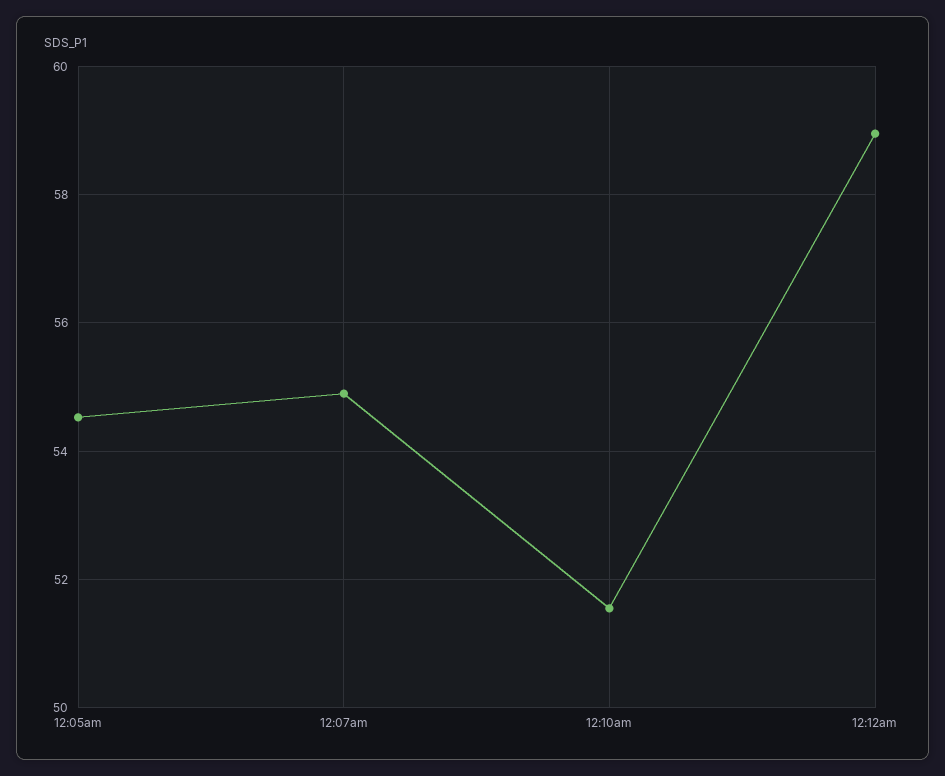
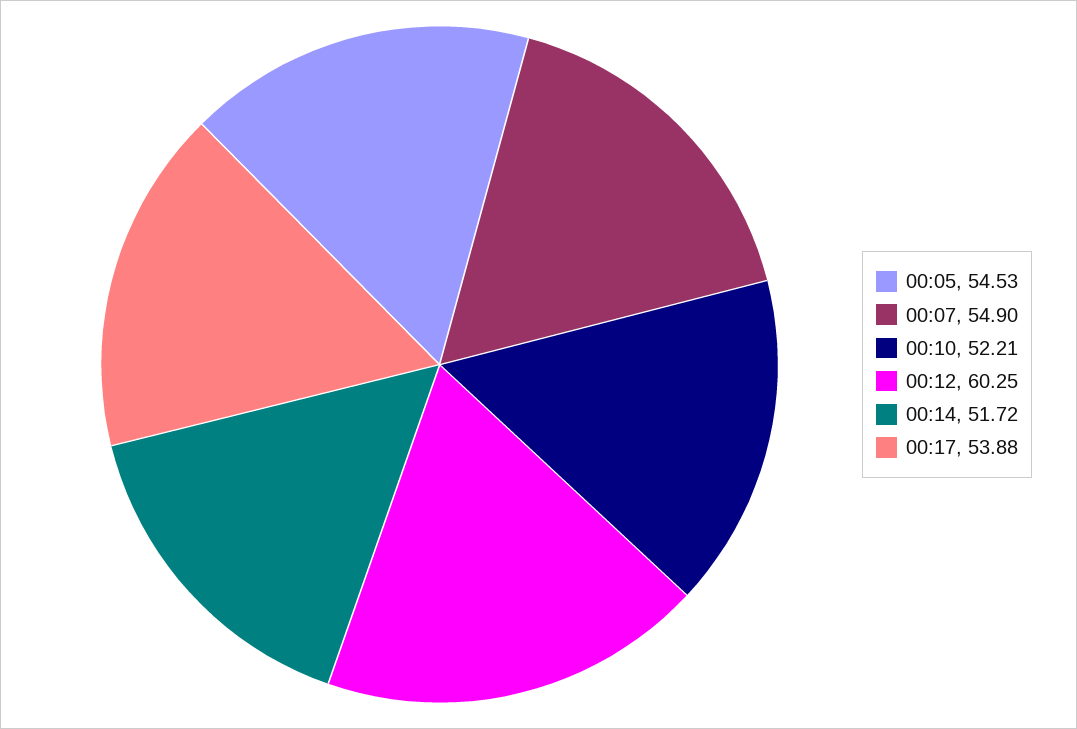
12:10am: 51.6 -> 52.21
12:12am: 59 -> 60.25
00:14: none -> 51.72
00:17: none -> 53.88

